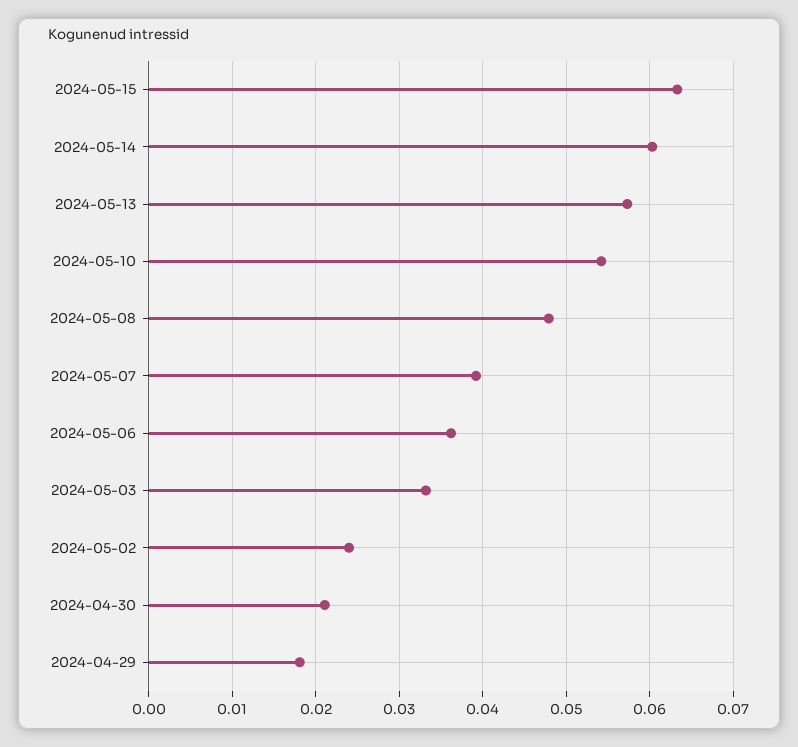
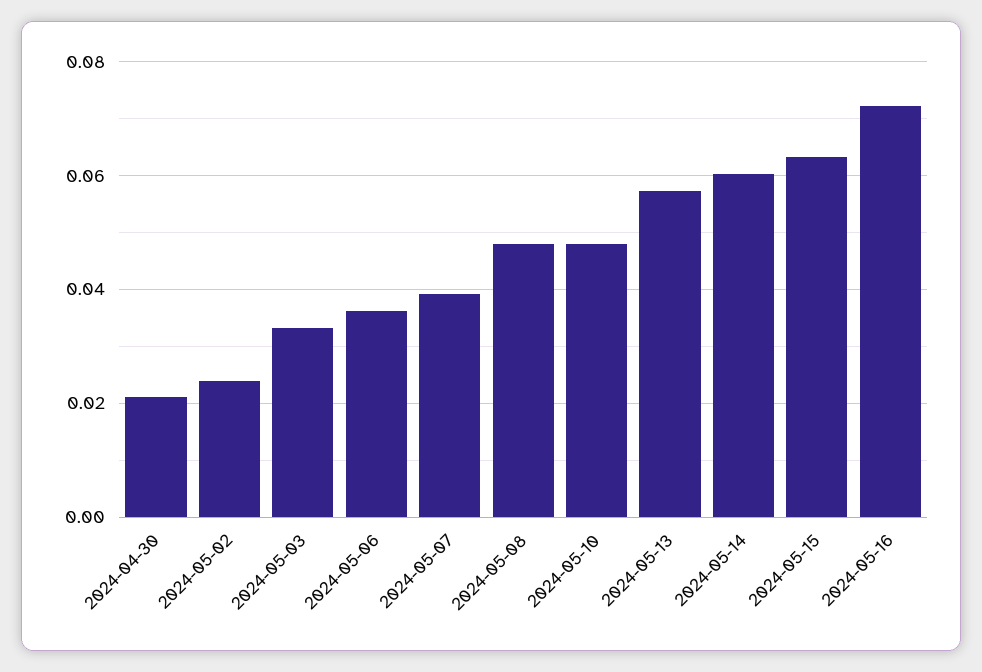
2024-05-10: 0.054 -> 0.048
2024-04-29: 0.018 -> none
2024-05-16: none -> 0.072

